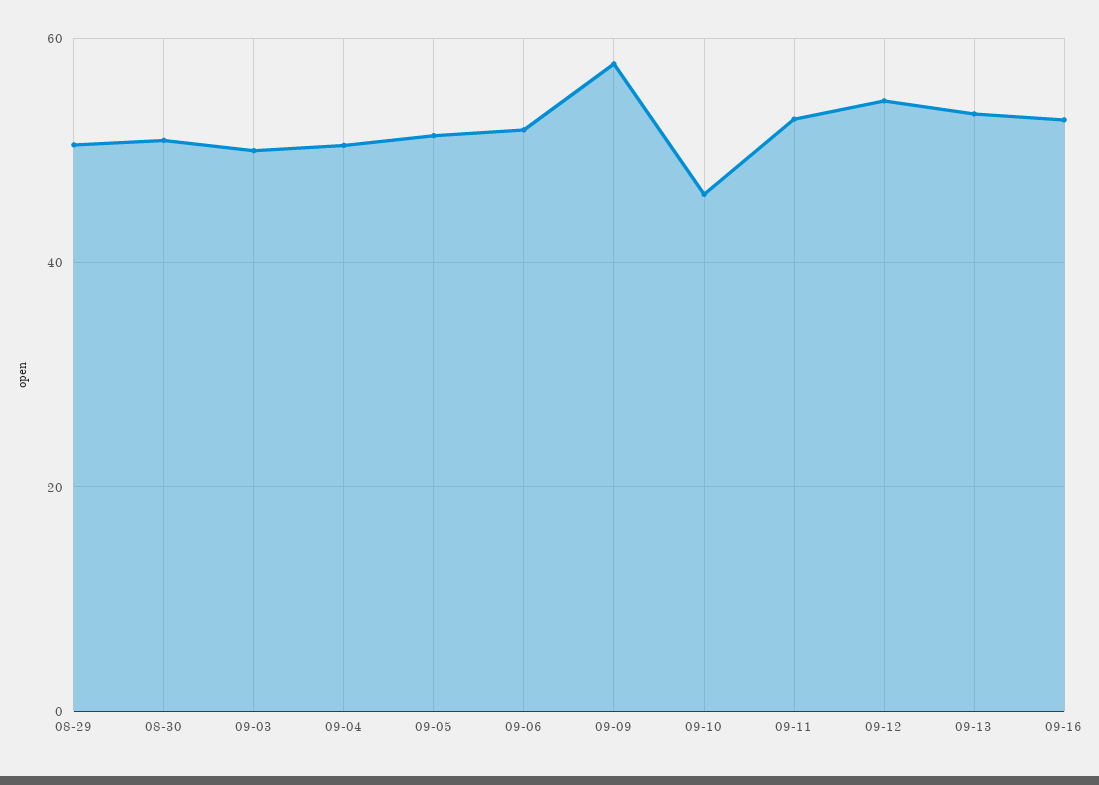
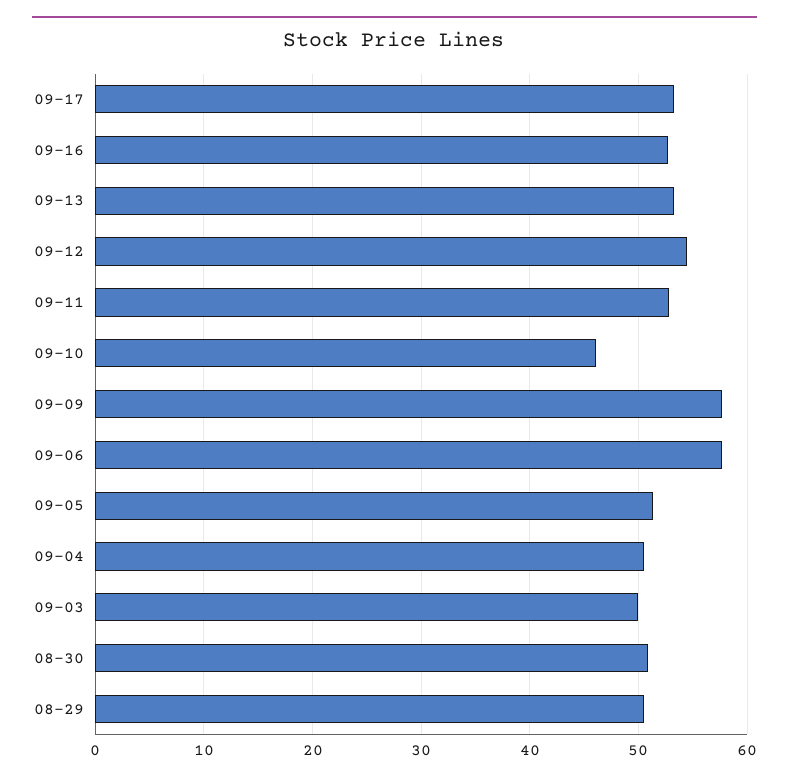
09-06: 52 -> 58
09-17: none -> 53

